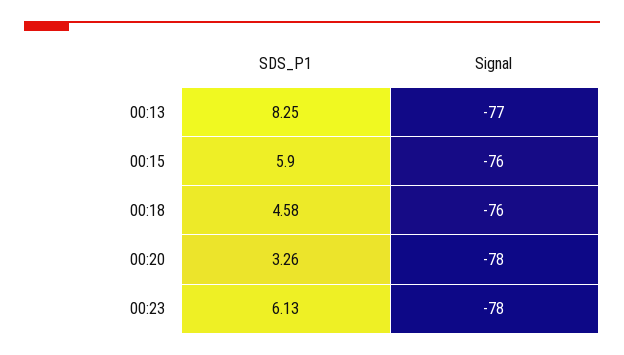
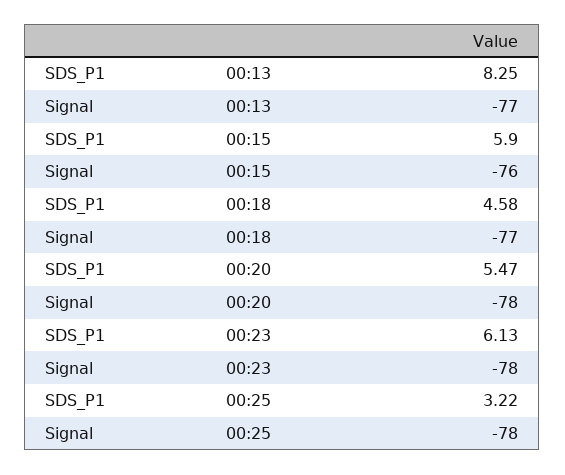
Signal, 00:18: -76 -> -77
SDS_P1, 00:20: 3.26 -> 5.47
SDS_P1, 00:25: none -> 3.22
Signal, 00:25: none -> -78

